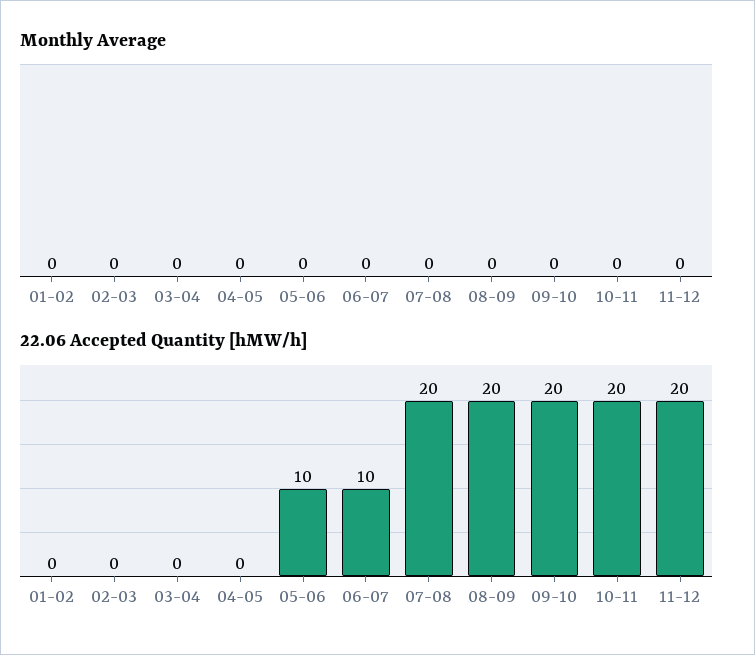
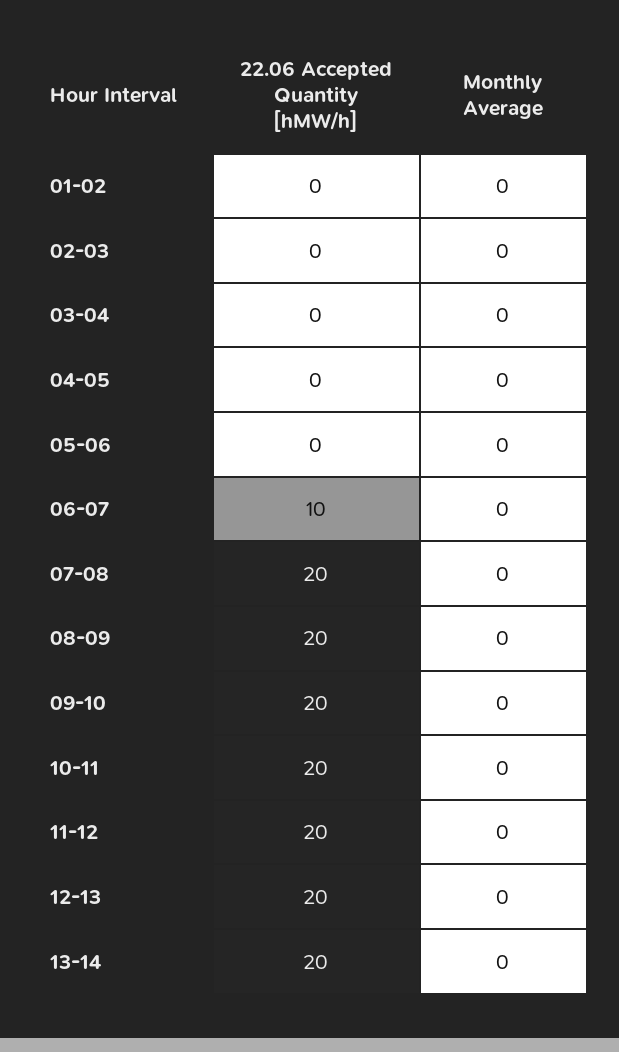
22.06 Accepted Quantity [hMW/h], 05-06: 10 -> 0
22.06 Accepted Quantity [hMW/h], 12-13: none -> 20
Monthly Average, 12-13: none -> 0
22.06 Accepted Quantity [hMW/h], 13-14: none -> 20
Monthly Average, 13-14: none -> 0

